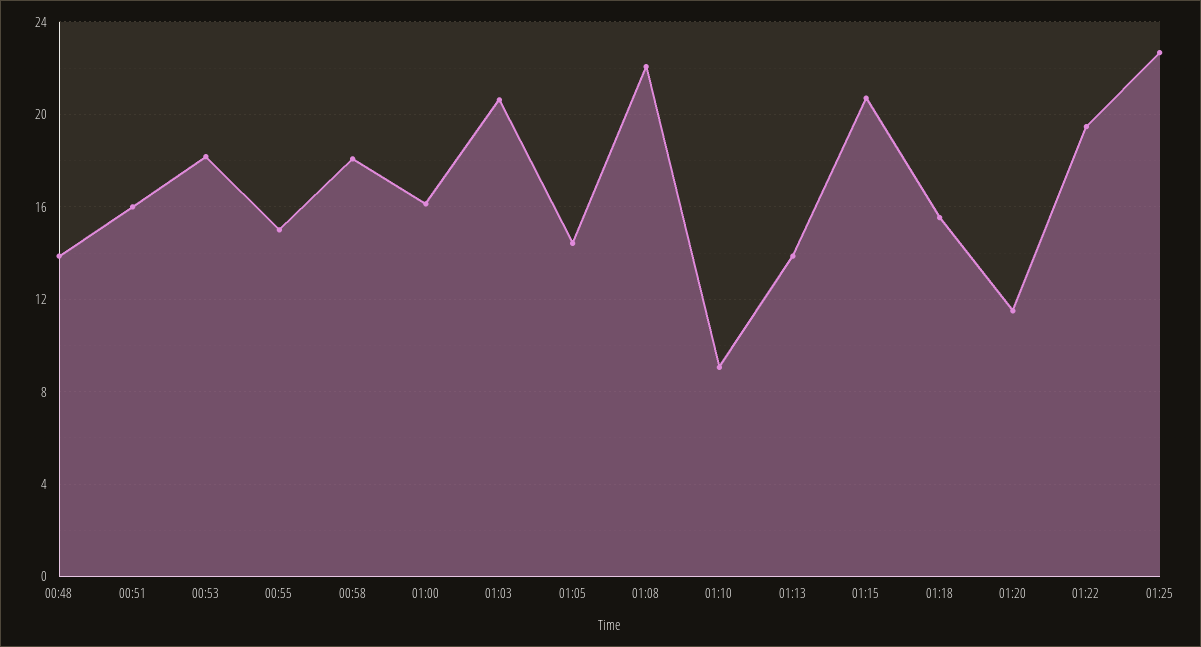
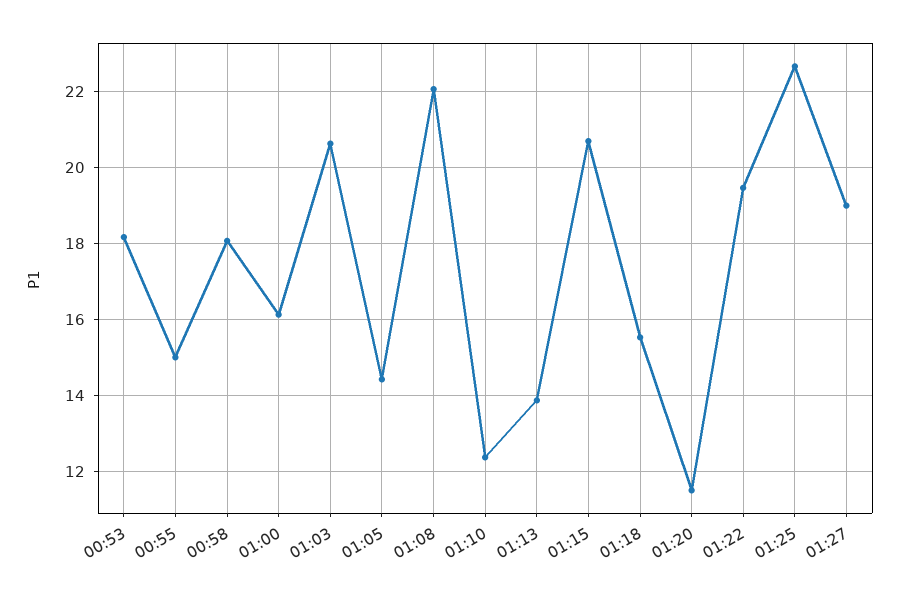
00:48: 14 -> none
00:51: 16 -> none
01:10: 9 -> 12.4
01:27: none -> 19

